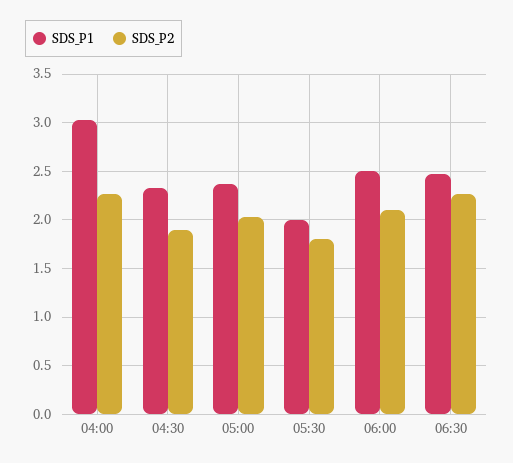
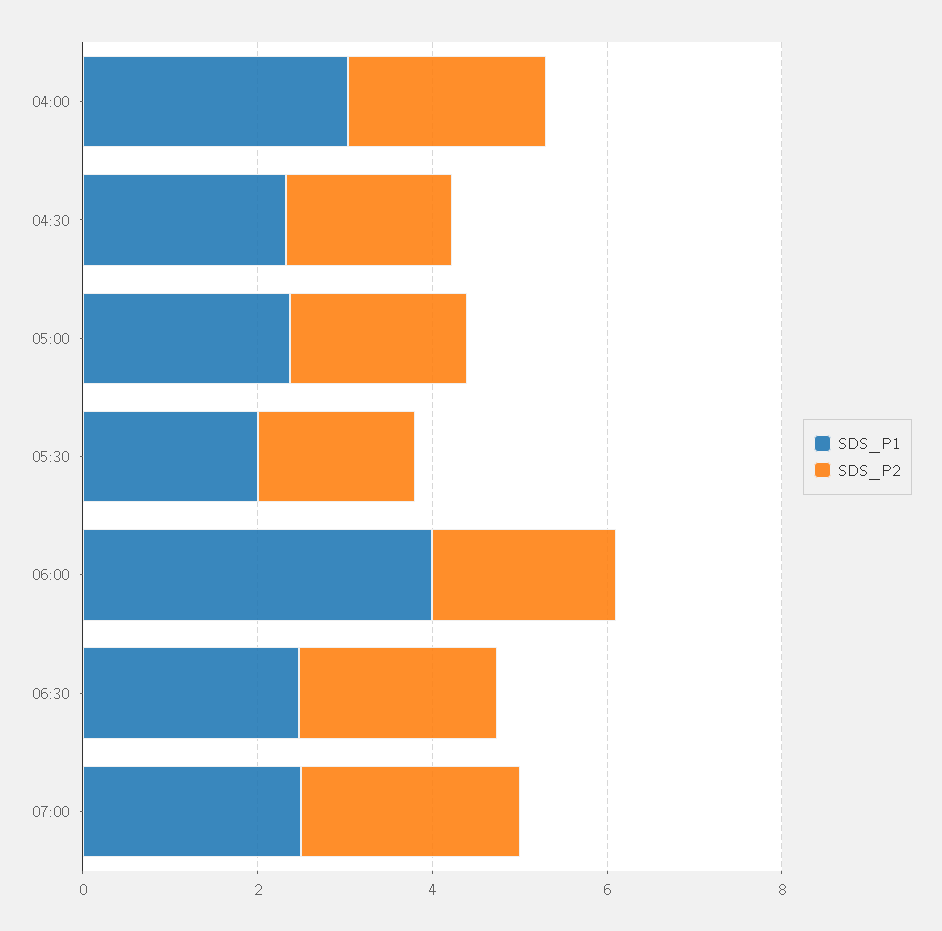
SDS_P1, 06:00: 2.5 -> 4
SDS_P1, 07:00: none -> 2.5
SDS_P2, 07:00: none -> 2.5

